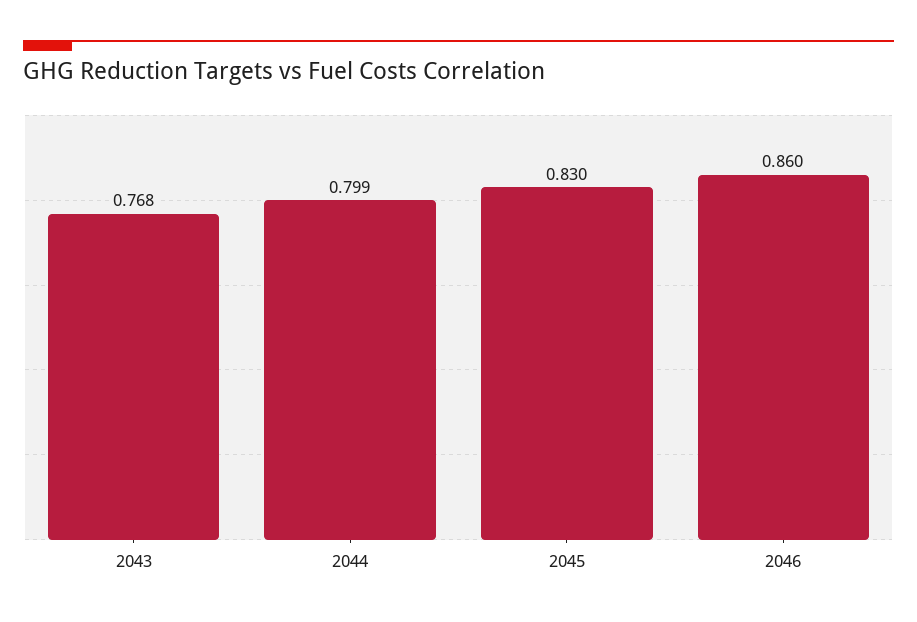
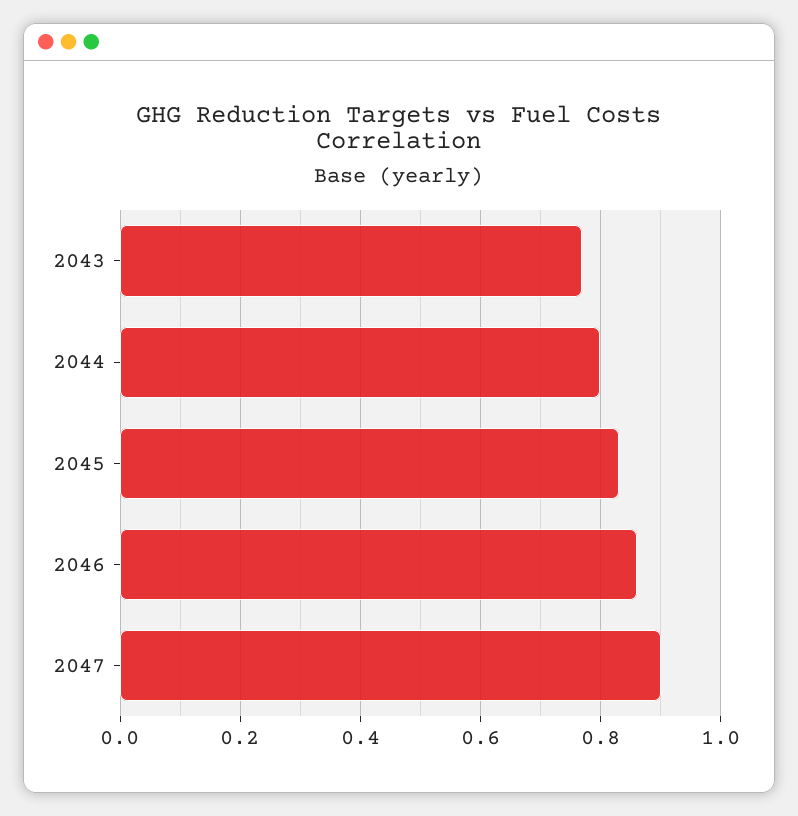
2047: none -> 0.9

